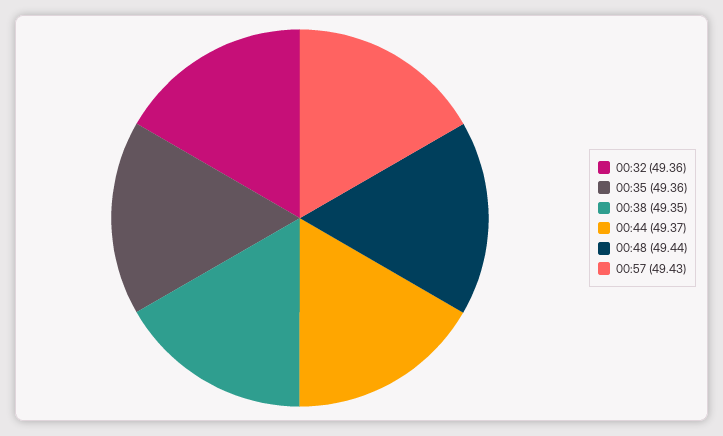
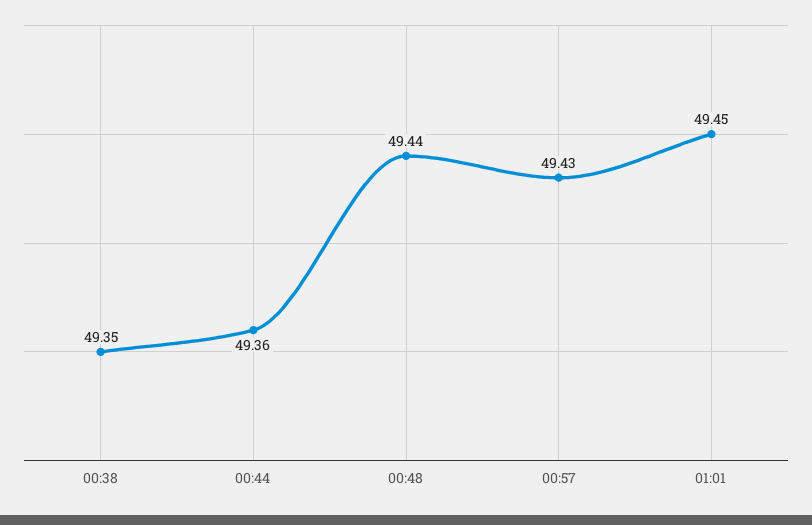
00:32: 49.36 -> none
00:35: 49.36 -> none
00:44: 49.37 -> 49.36
01:01: none -> 49.45

